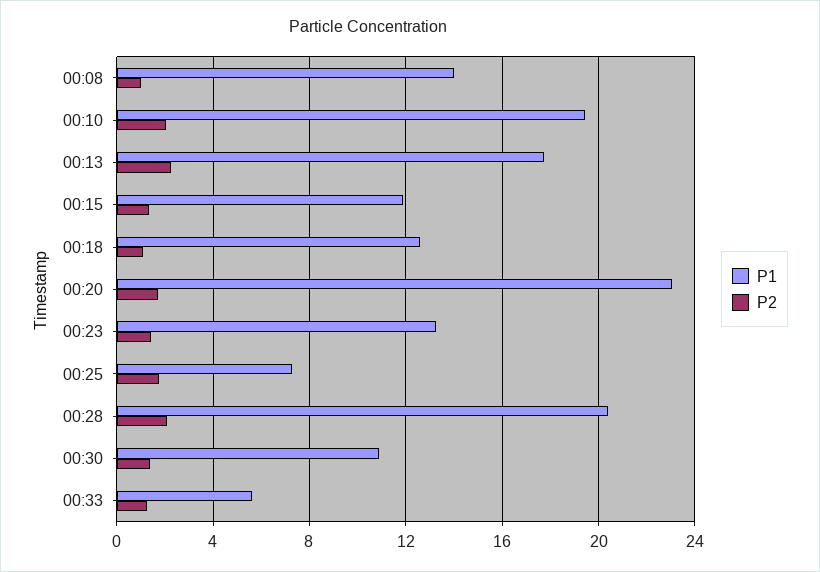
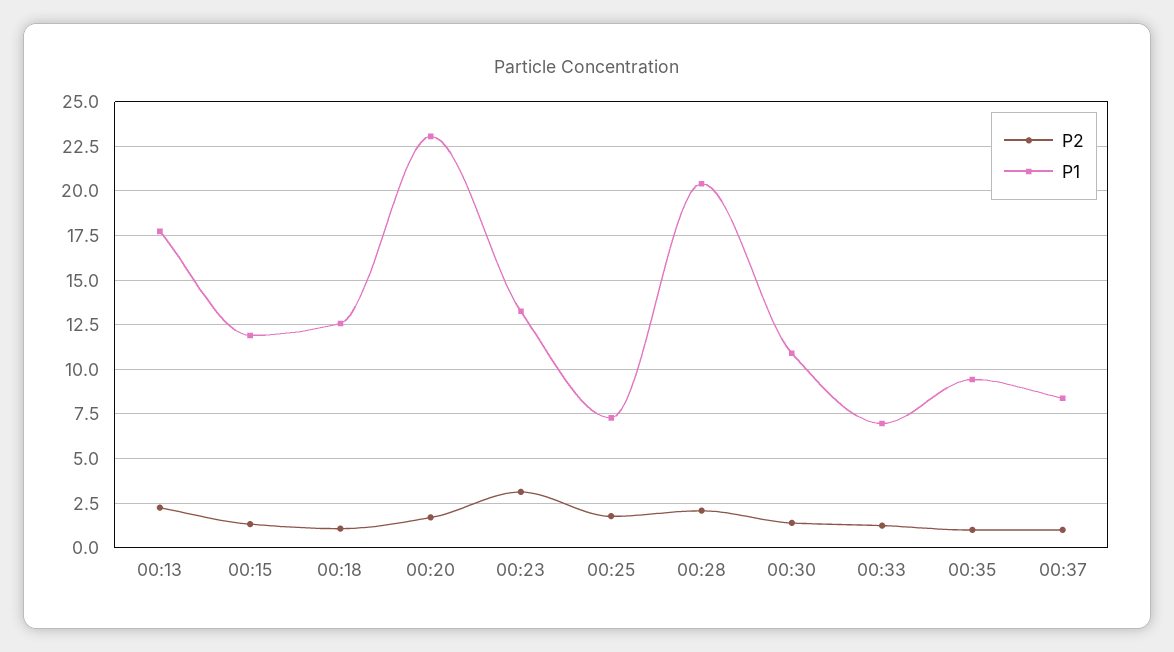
P1, 00:08: 14 -> none
P2, 00:08: 1 -> none
P1, 00:10: 19.5 -> none
P2, 00:10: 2 -> none
P2, 00:23: 1.5 -> 3
P1, 00:33: 5.5 -> 7
P2, 00:35: none -> 1
P1, 00:35: none -> 9.5
P2, 00:37: none -> 1
P1, 00:37: none -> 8.5

